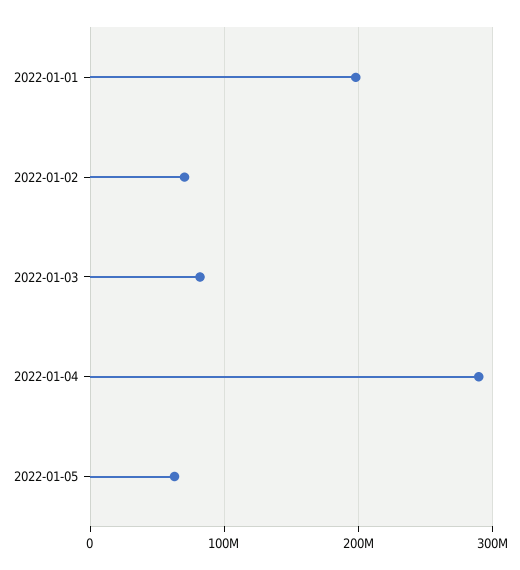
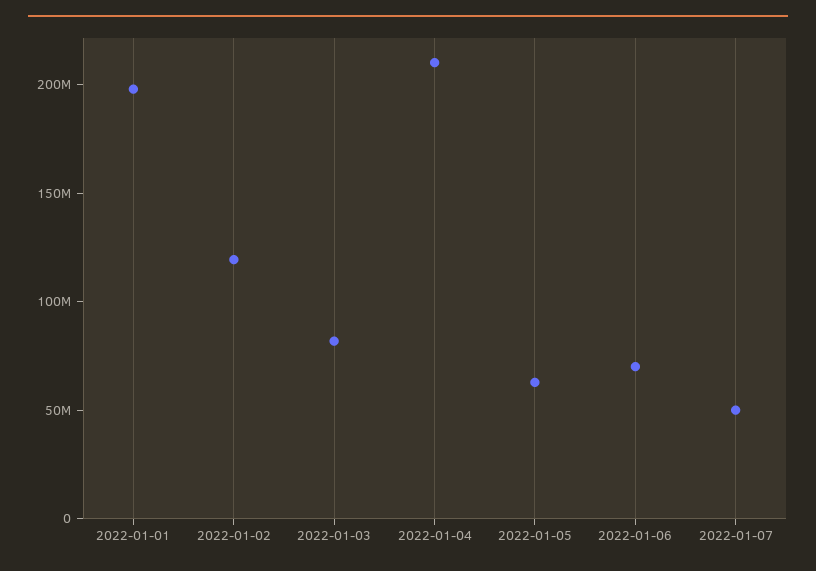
2022-01-02: 70000000 -> 120000000
2022-01-04: 290000000 -> 210000000
2022-01-06: none -> 70000000
2022-01-07: none -> 50000000

